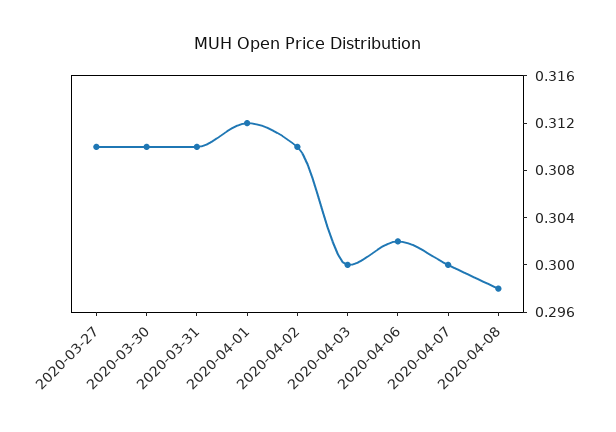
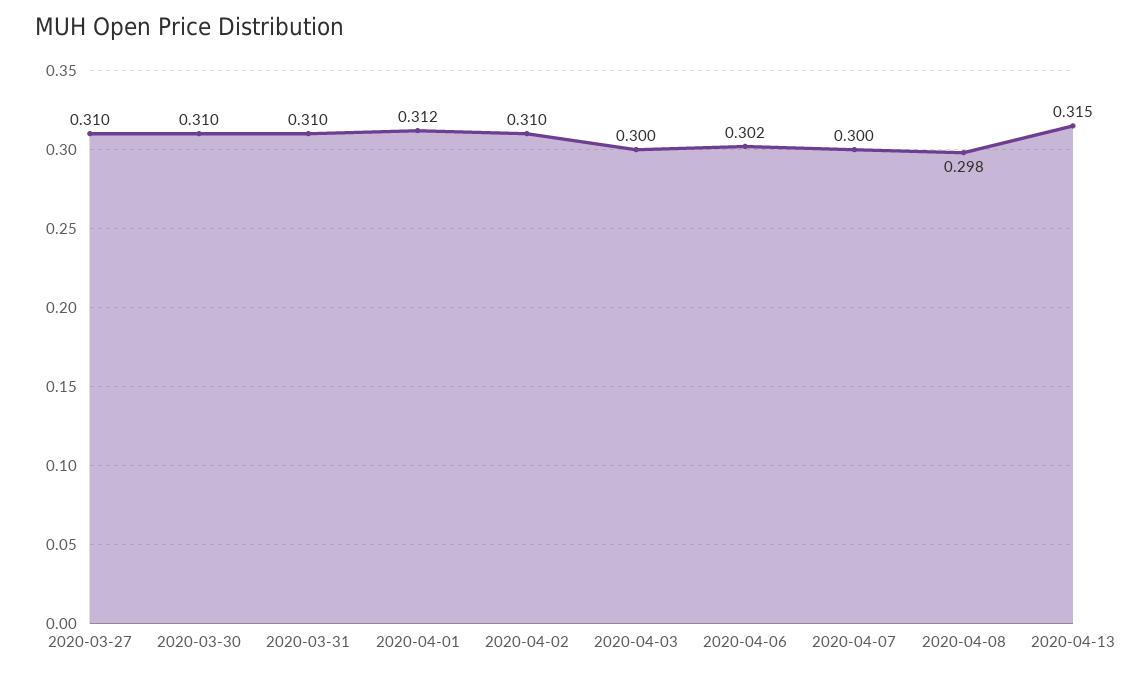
2020-04-13: none -> 0.315

